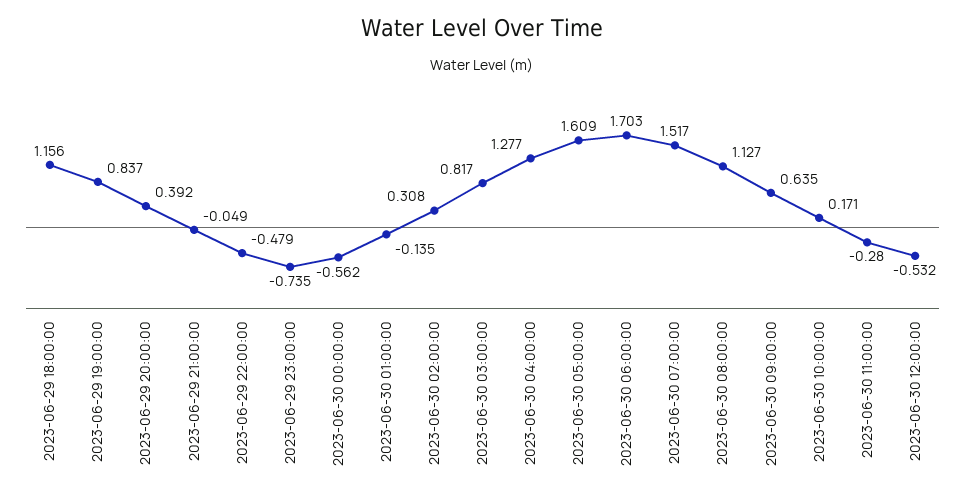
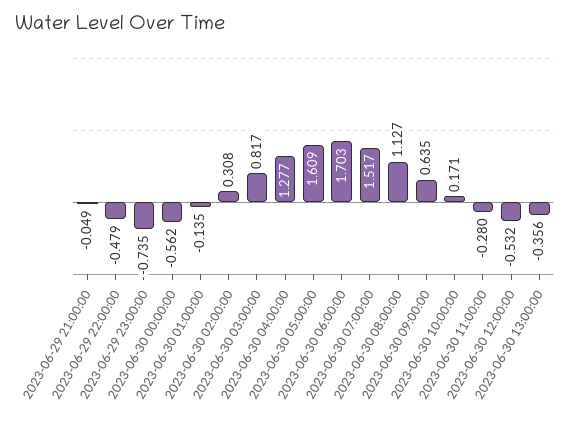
2023-06-29 18:00:00: 1.156 -> none
2023-06-29 19:00:00: 0.837 -> none
2023-06-29 20:00:00: 0.392 -> none
2023-06-30 13:00:00: none -> -0.356

